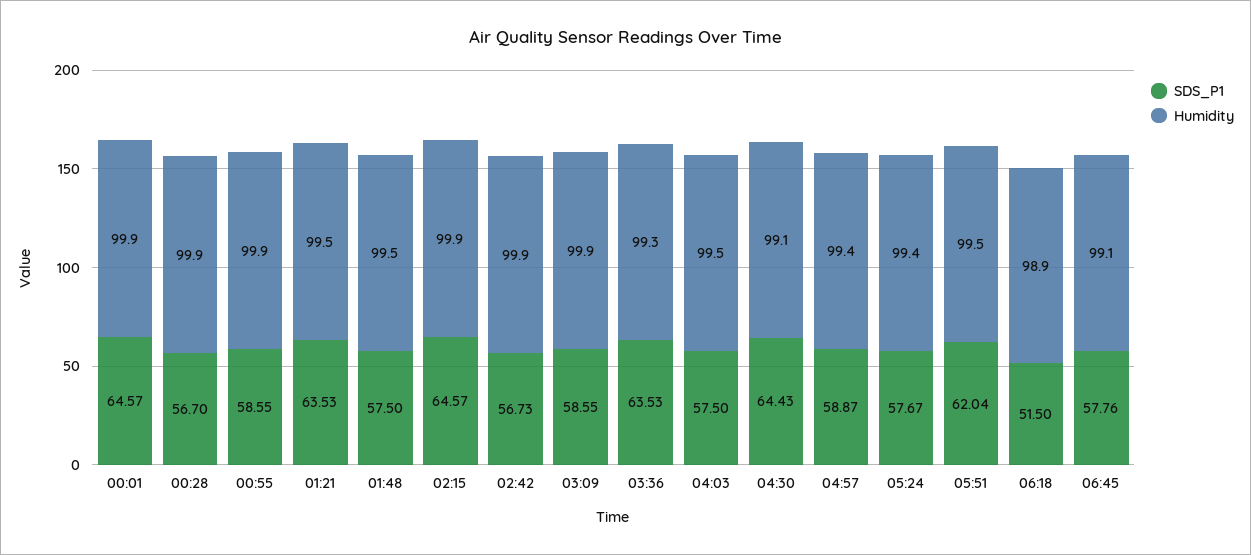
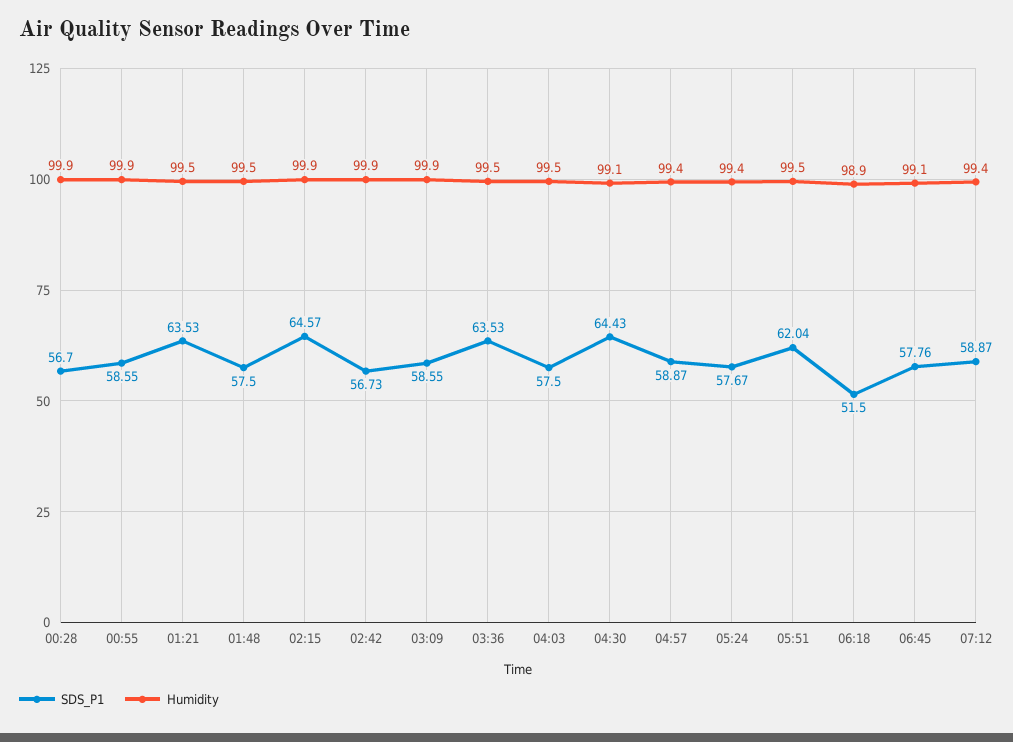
SDS_P1, 00:01: 64.57 -> none
Humidity, 00:01: 99.9 -> none
Humidity, 03:36: 99.3 -> 99.5
SDS_P1, 07:12: none -> 58.87
Humidity, 07:12: none -> 99.4

